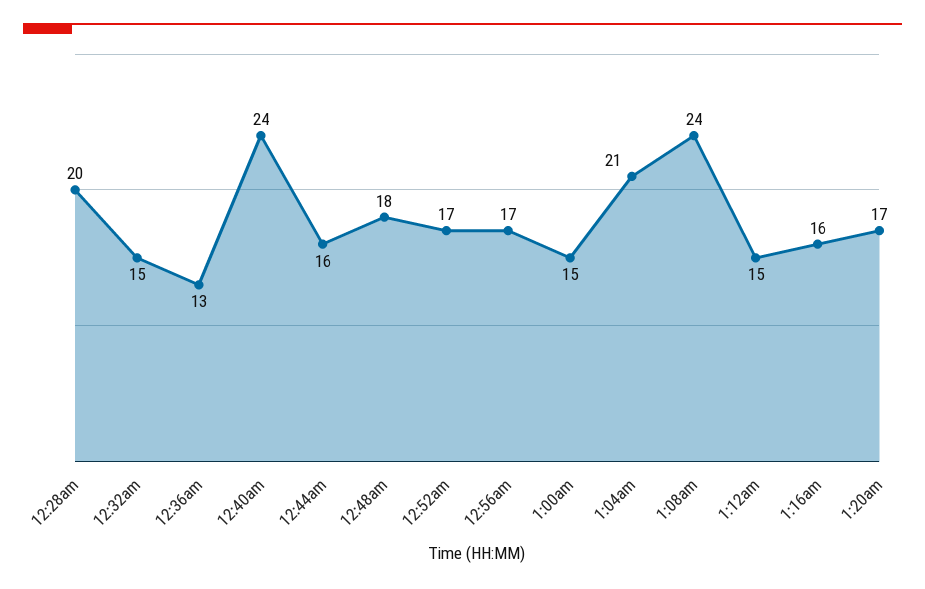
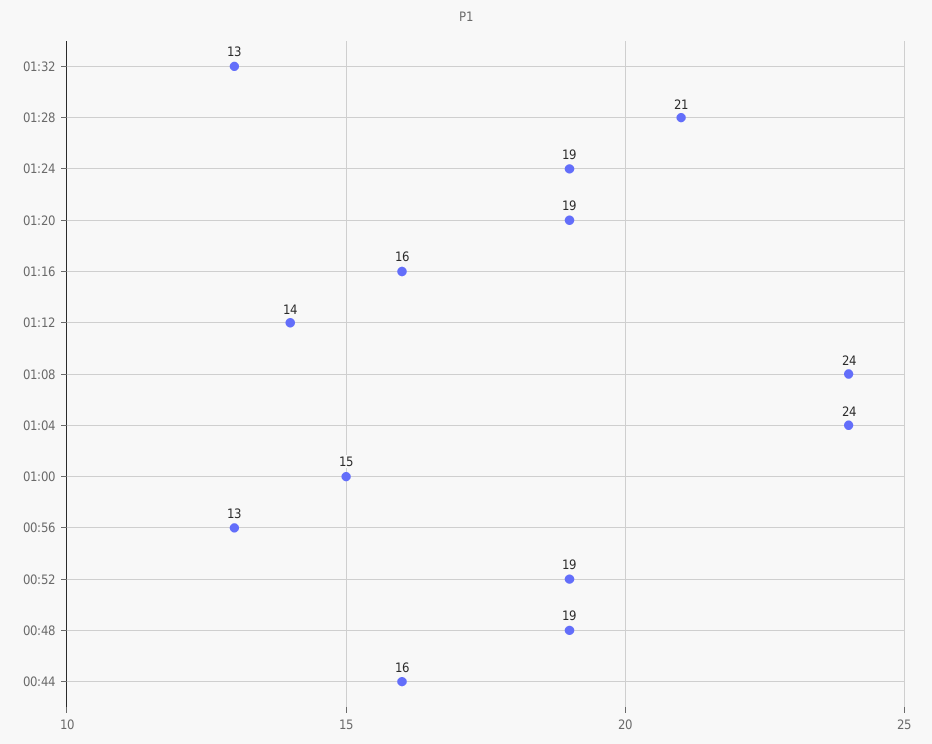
12:28am: 20 -> none
12:32am: 15 -> none
12:36am: 13 -> none
12:40am: 24 -> none
12:48am: 18 -> 19
12:52am: 17 -> 19
12:56am: 17 -> 13
1:04am: 21 -> 24
1:12am: 15 -> 14
1:20am: 17 -> 19
01:32: none -> 13
01:28: none -> 21
01:24: none -> 19

